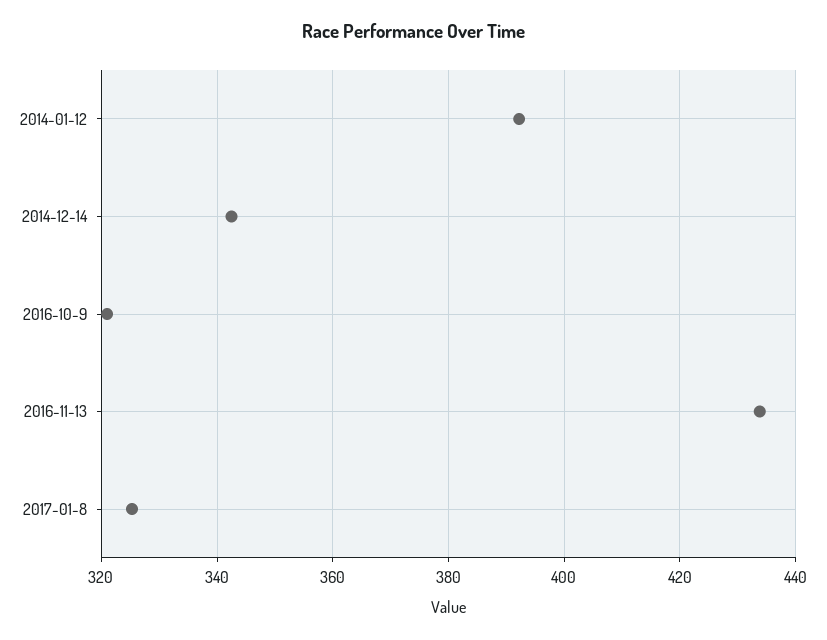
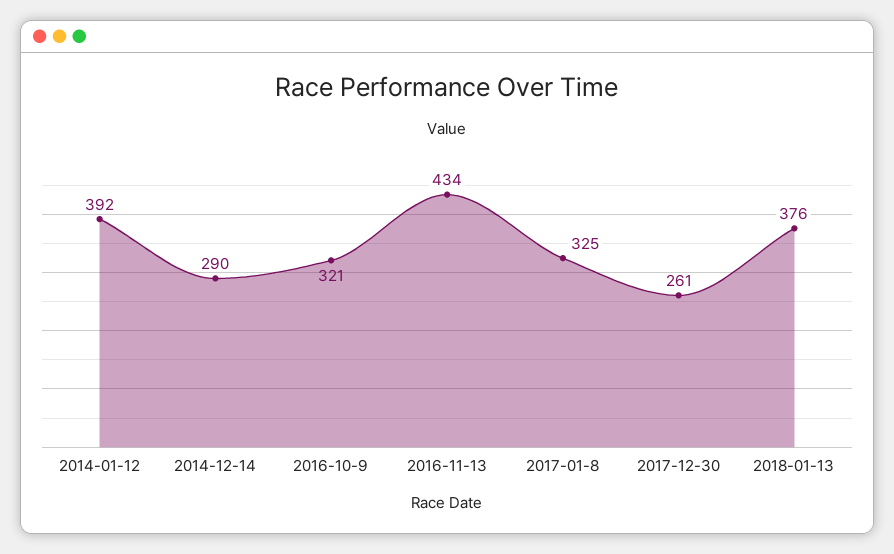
2014-12-14: 342 -> 290
2017-12-30: none -> 261
2018-01-13: none -> 376

